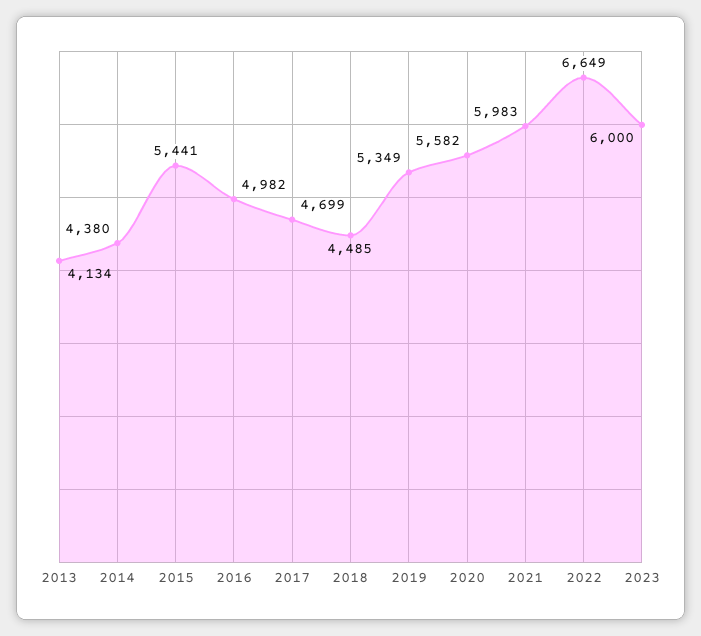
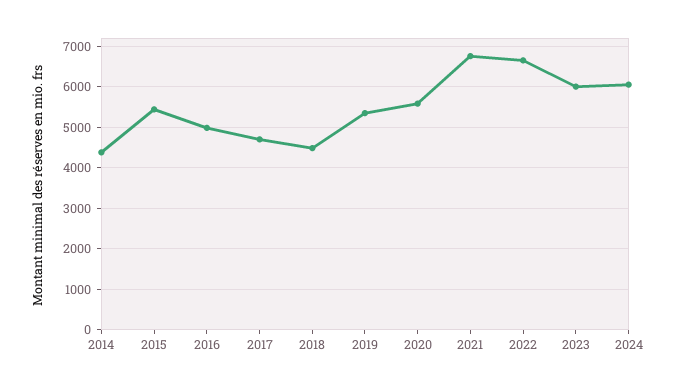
2013: 4134 -> none
2021: 5983 -> 6800
2024: none -> 6000

